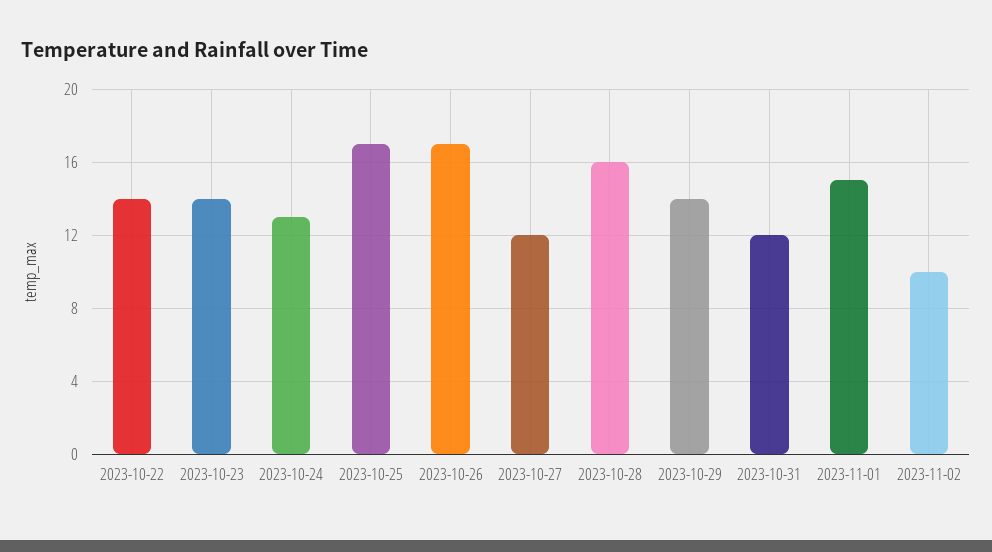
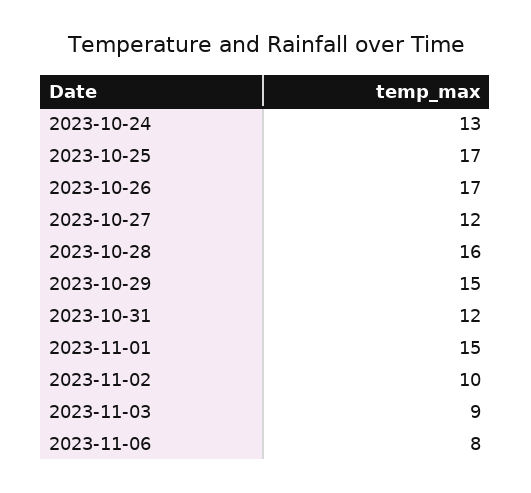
2023-10-22: 14 -> none
2023-10-23: 14 -> none
2023-10-29: 14 -> 15
2023-11-03: none -> 9
2023-11-06: none -> 8

